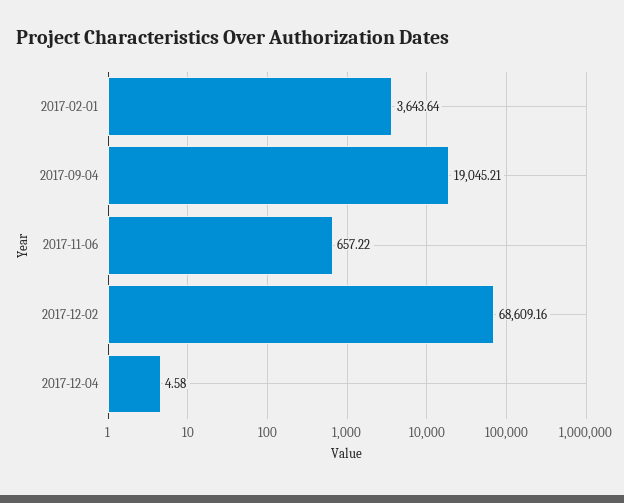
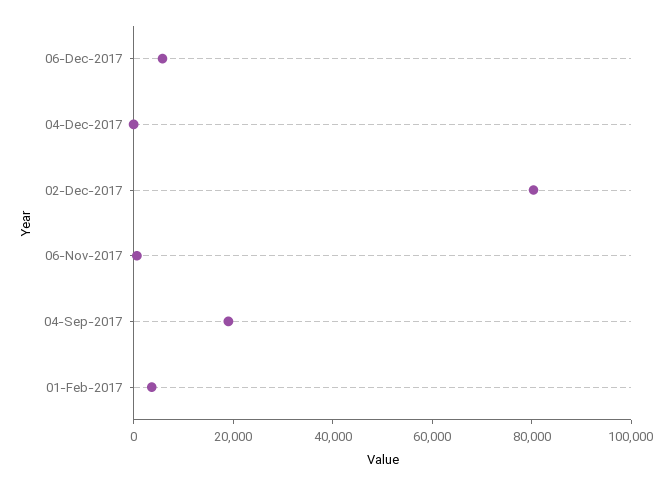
2017-12-02: 68609.16 -> 80000
06-Dec-2017: none -> 5000

